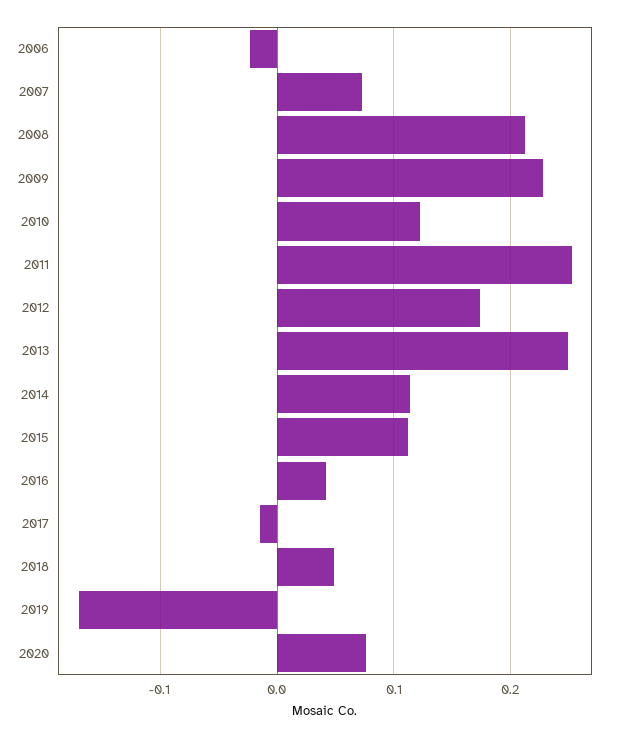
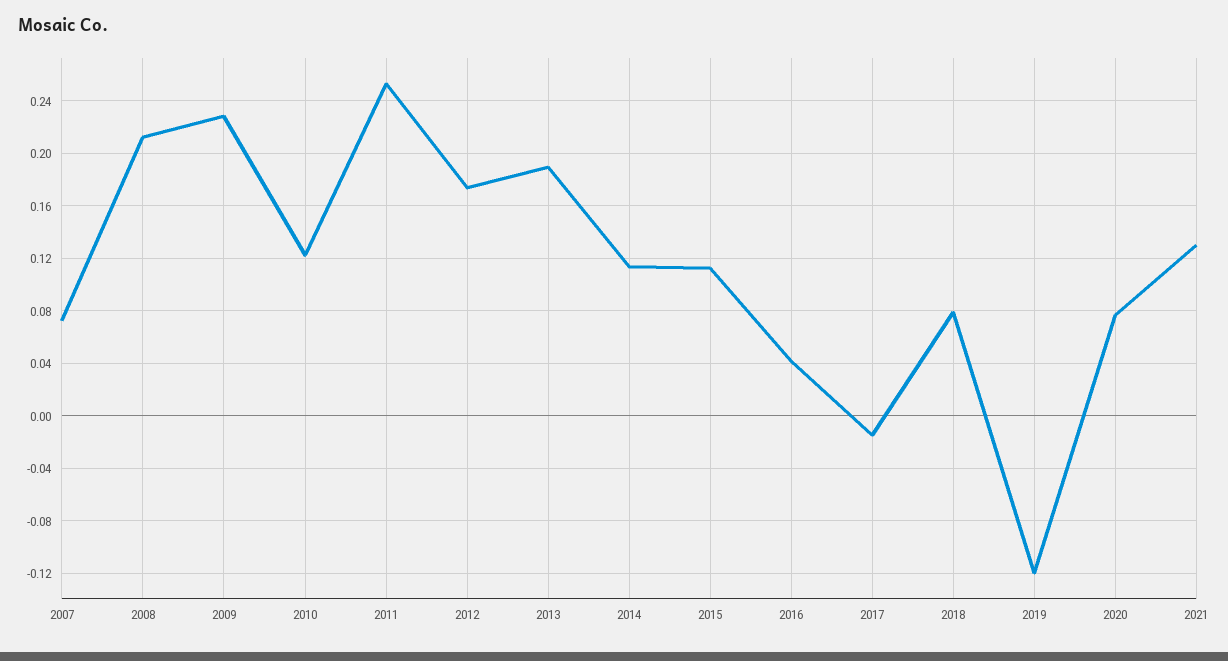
2006: -0.02 -> none
2013: 0.25 -> 0.19
2018: 0.05 -> 0.08
2019: -0.17 -> -0.12
2021: none -> 0.13

